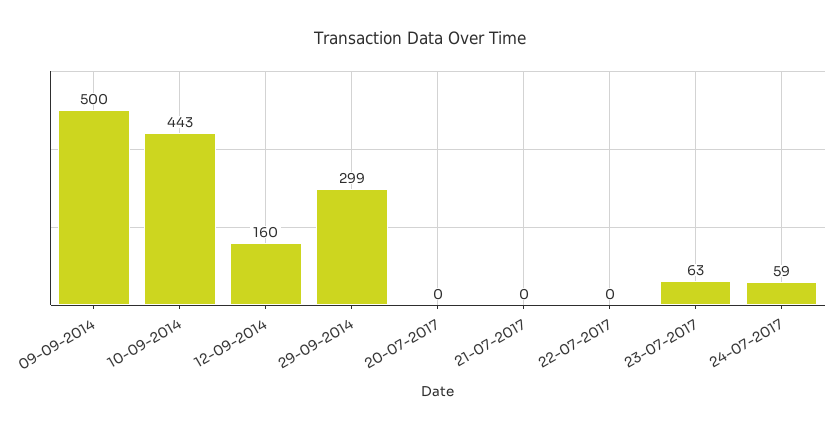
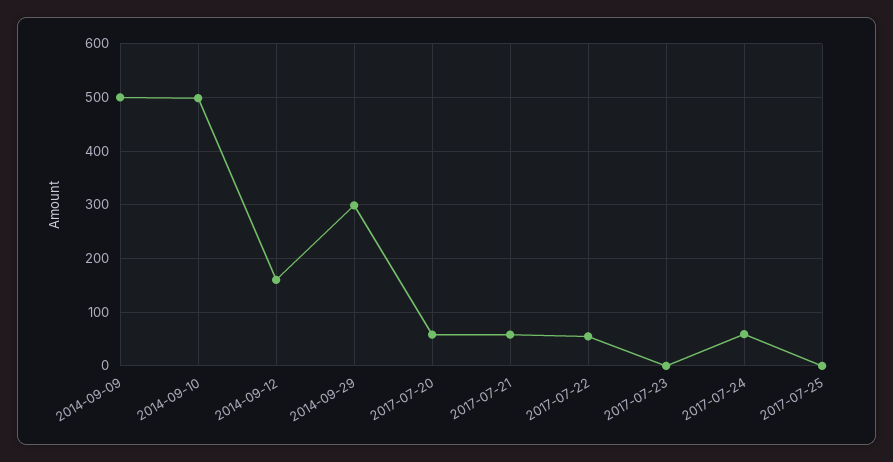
10-09-2014: 443 -> 500
20-07-2017: 0 -> 60
21-07-2017: 0 -> 60
22-07-2017: 0 -> 60
23-07-2017: 63 -> 0
2017-07-25: none -> 0

